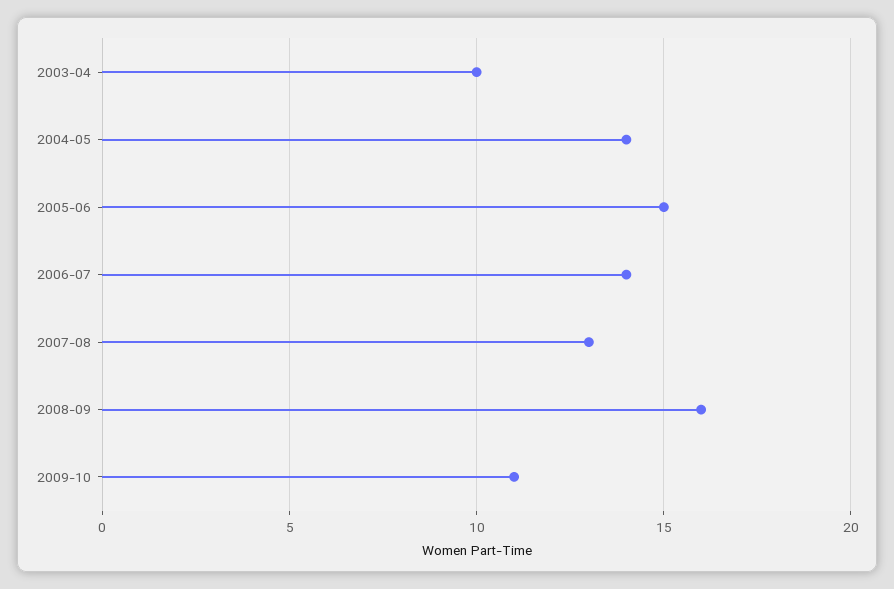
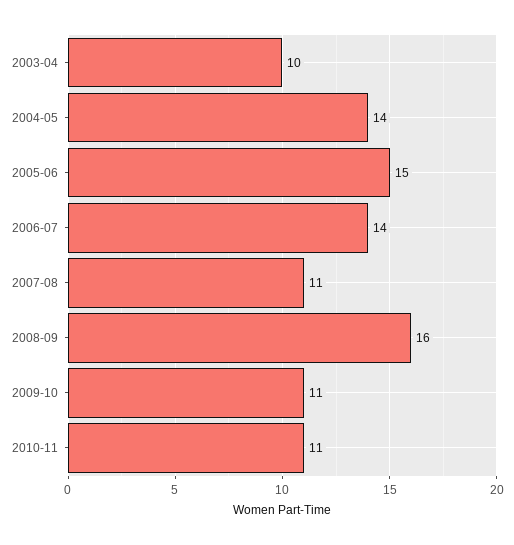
2007-08: 13 -> 11
2010-11: none -> 11

